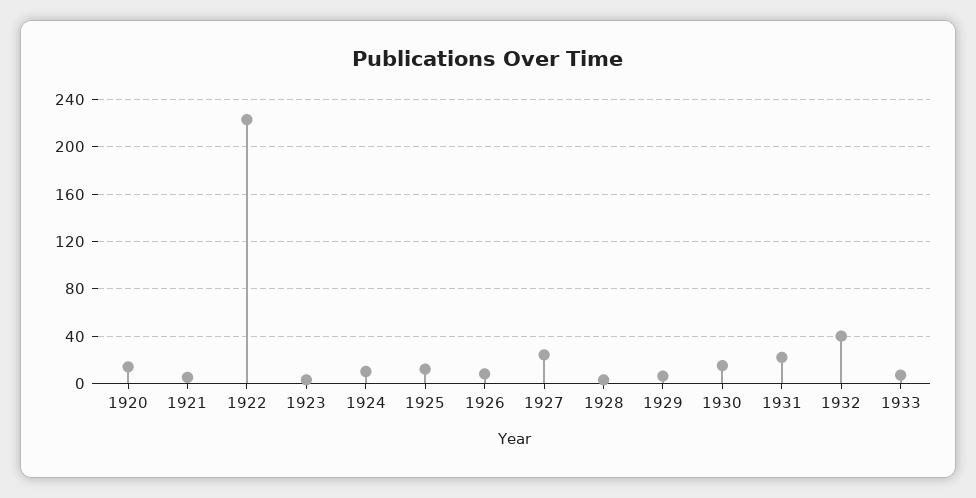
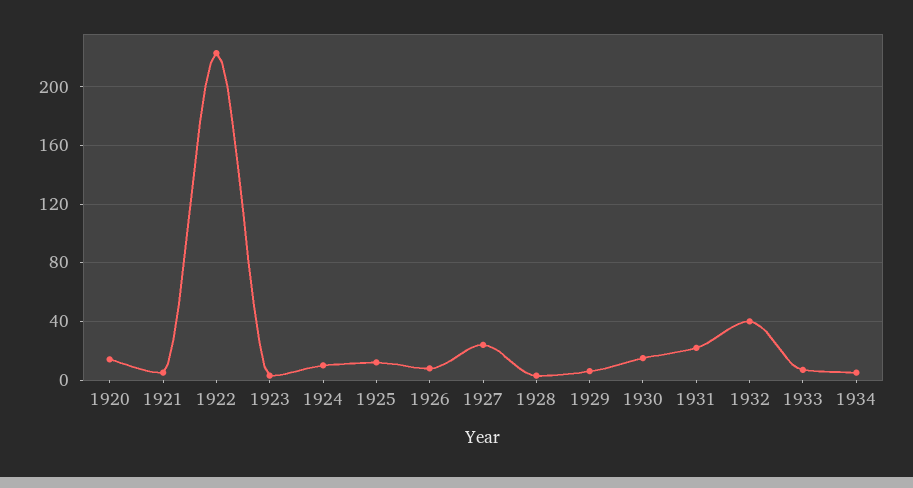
1934: none -> 5

